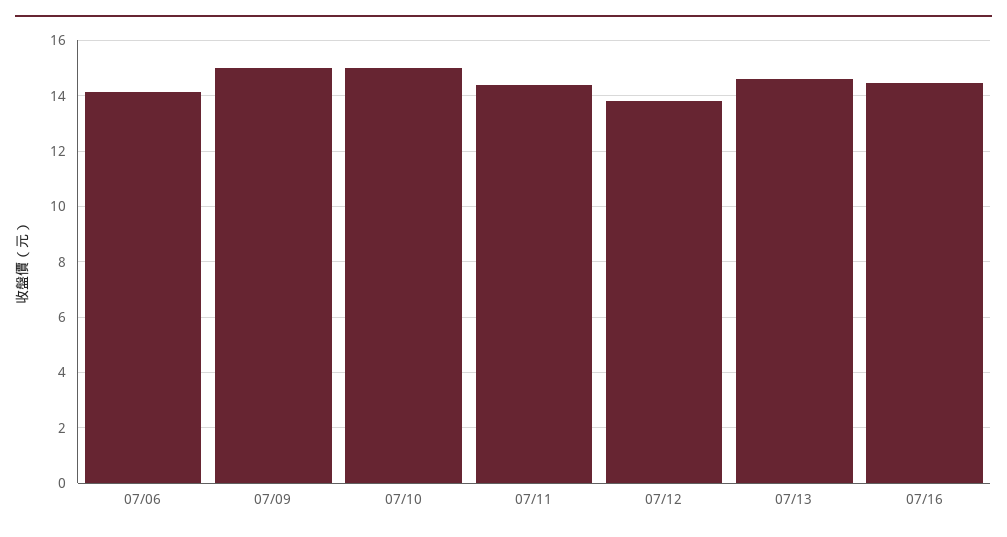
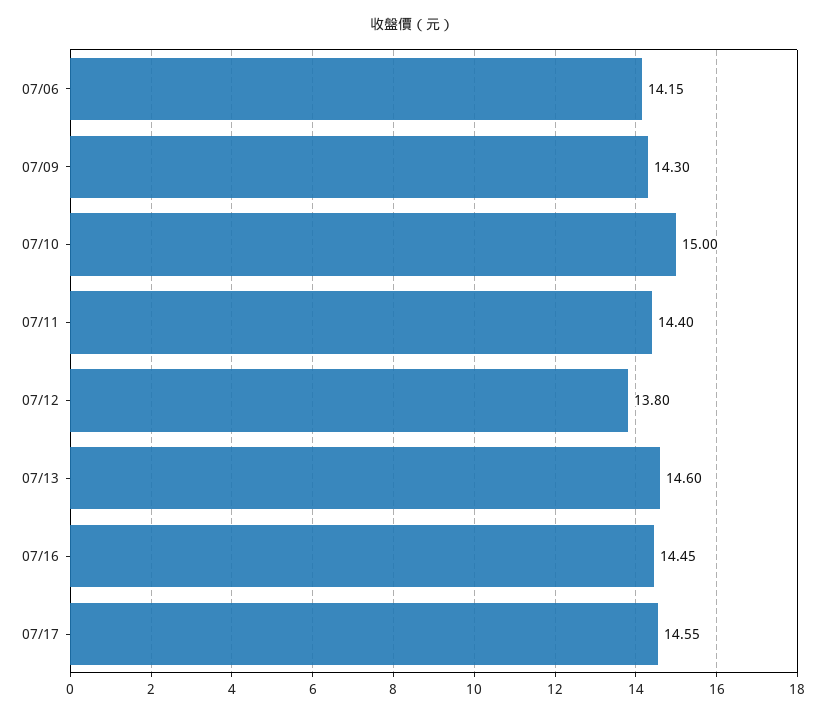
07/09: 15 -> 14.3
07/17: none -> 14.55

